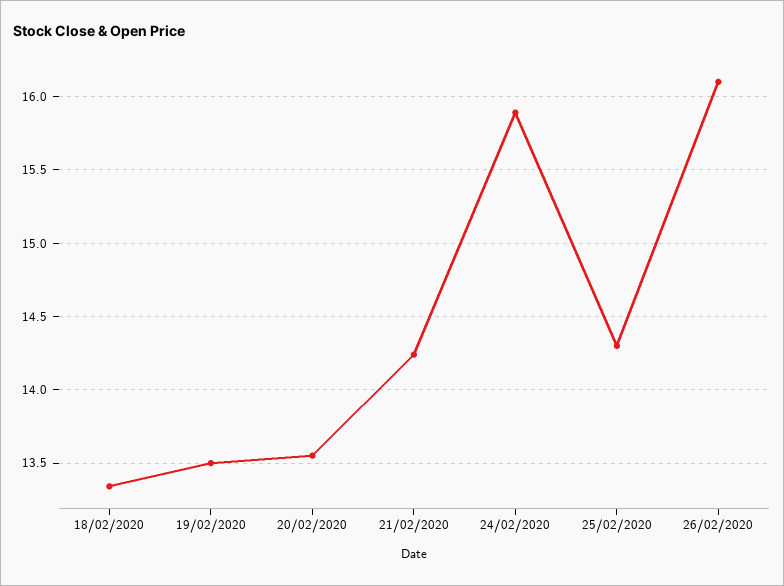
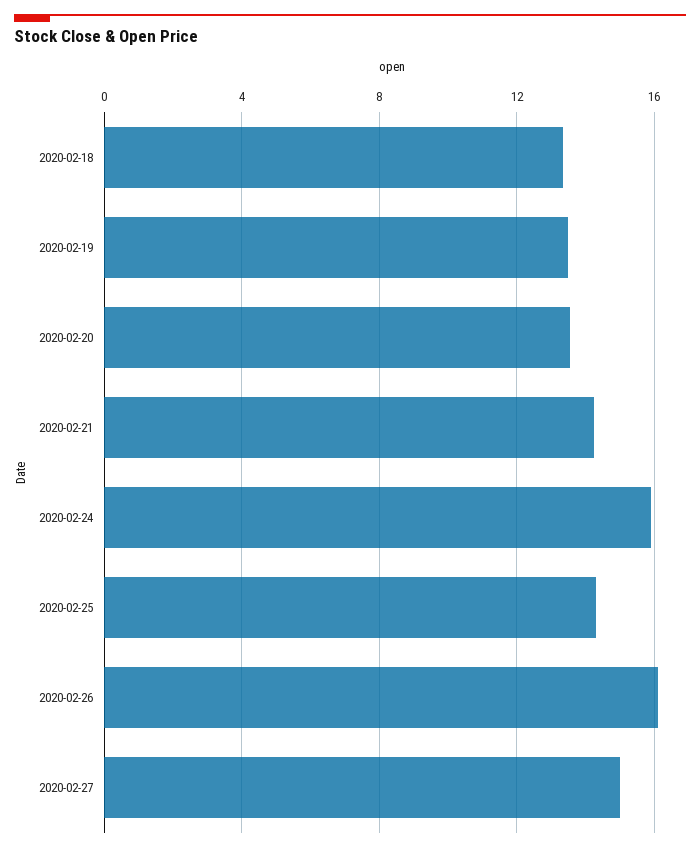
2020-02-27: none -> 15

